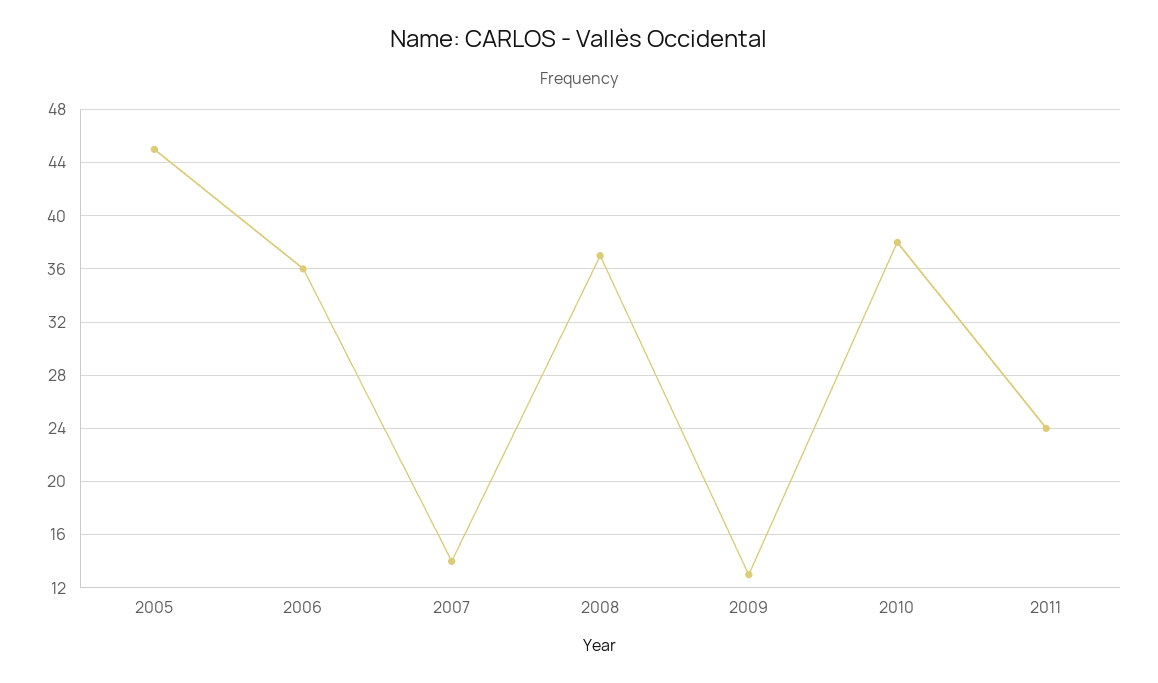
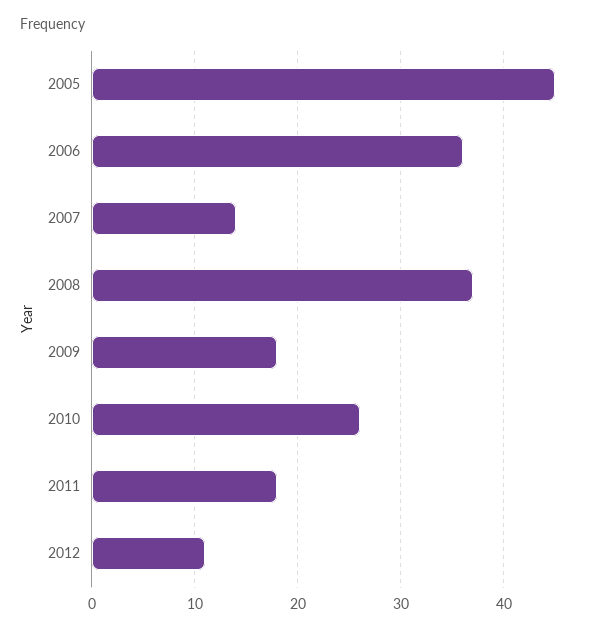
2009: 13 -> 18
2010: 38 -> 26
2011: 24 -> 18
2012: none -> 11

